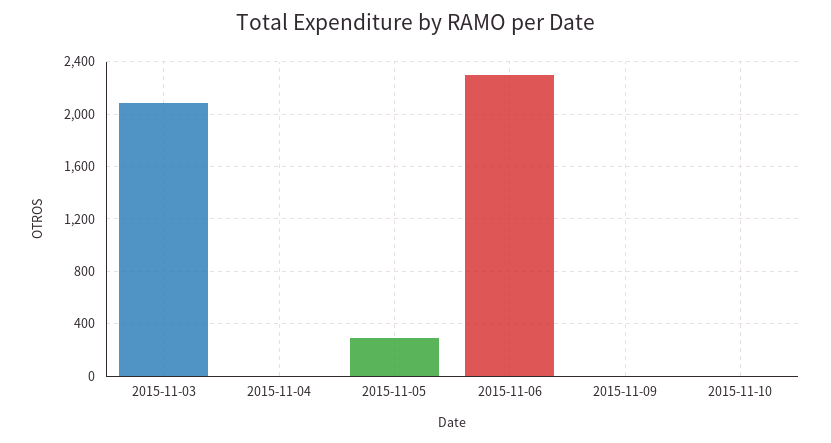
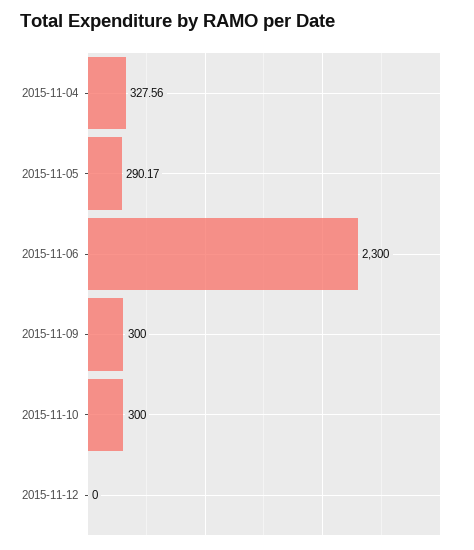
2015-11-03: 2100 -> none
2015-11-04: 0 -> 327.56
2015-11-09: 0 -> 300
2015-11-10: 0 -> 300
2015-11-12: none -> 0

